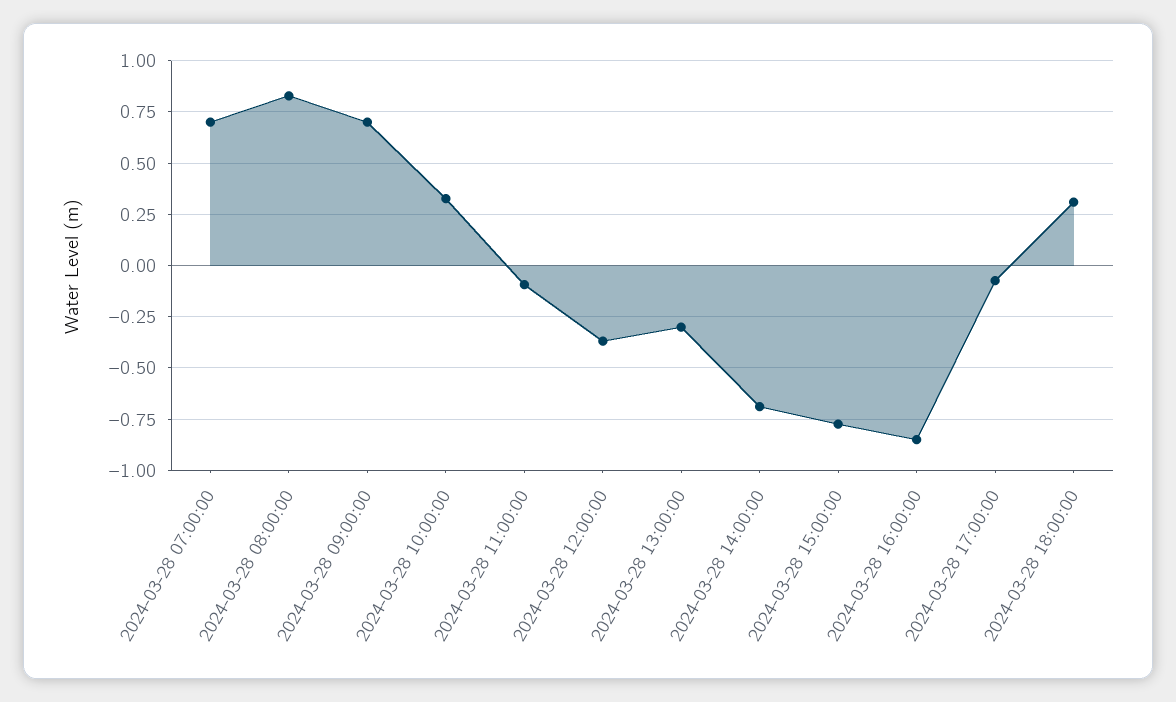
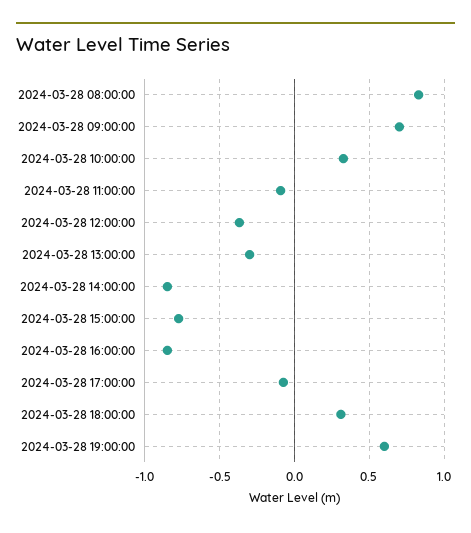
2024-03-28 07:00:00: 0.7 -> none
2024-03-28 14:00:00: -0.7 -> -0.85
2024-03-28 19:00:00: none -> 0.6

